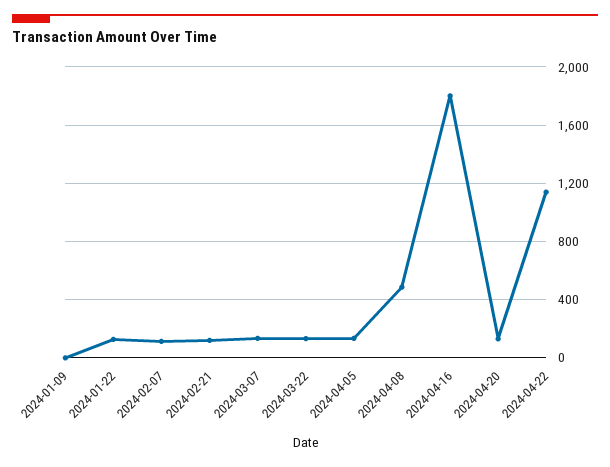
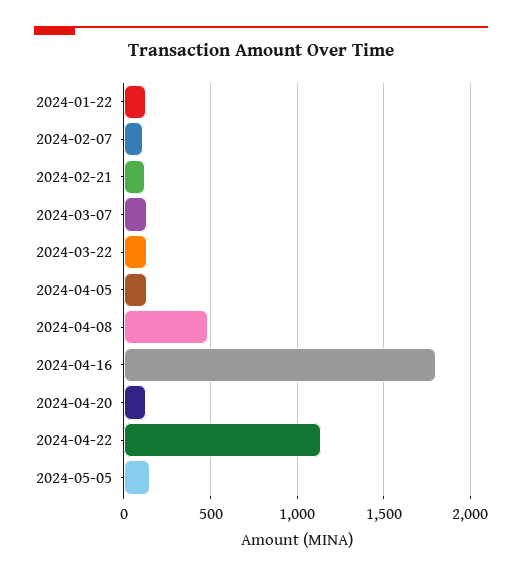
2024-01-09: 0 -> none
2024-05-05: none -> 150

